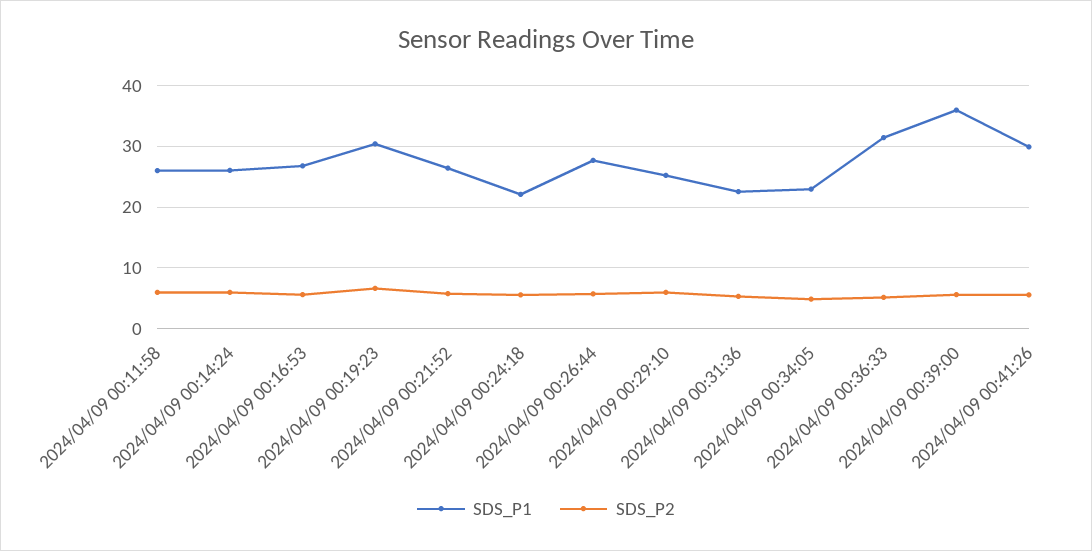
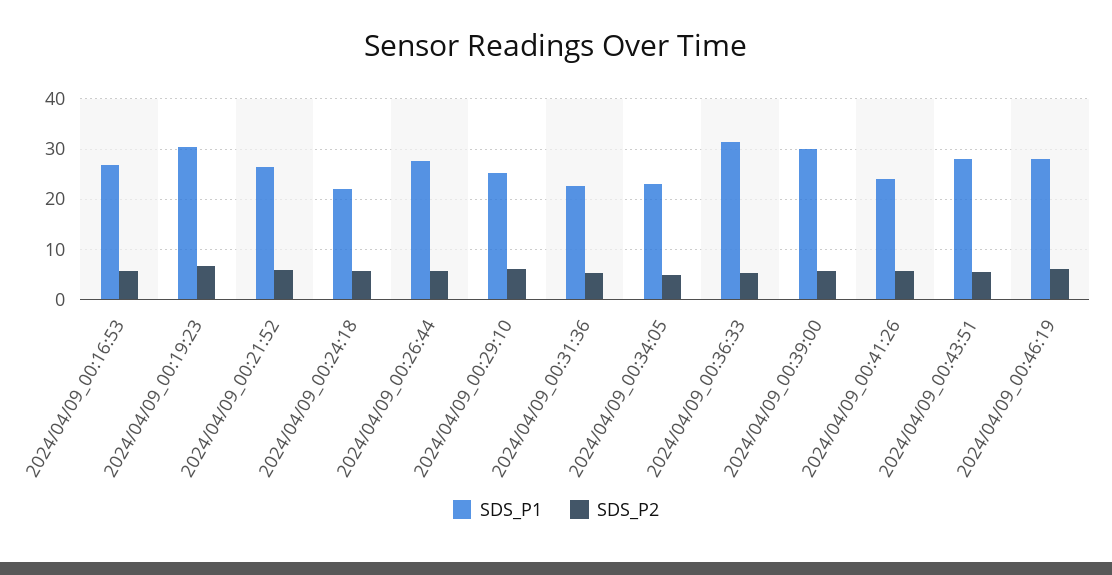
SDS_P1, 2024/04/09 00:11:58: 26 -> none
SDS_P2, 2024/04/09 00:11:58: 6 -> none
SDS_P1, 2024/04/09 00:14:24: 26 -> none
SDS_P2, 2024/04/09 00:14:24: 6 -> none
SDS_P1, 2024/04/09 00:39:00: 36 -> 30
SDS_P1, 2024/04/09 00:41:26: 30 -> 24
SDS_P1, 2024/04/09_00:43:51: none -> 28
SDS_P2, 2024/04/09_00:43:51: none -> 6
SDS_P1, 2024/04/09_00:46:19: none -> 28
SDS_P2, 2024/04/09_00:46:19: none -> 6

